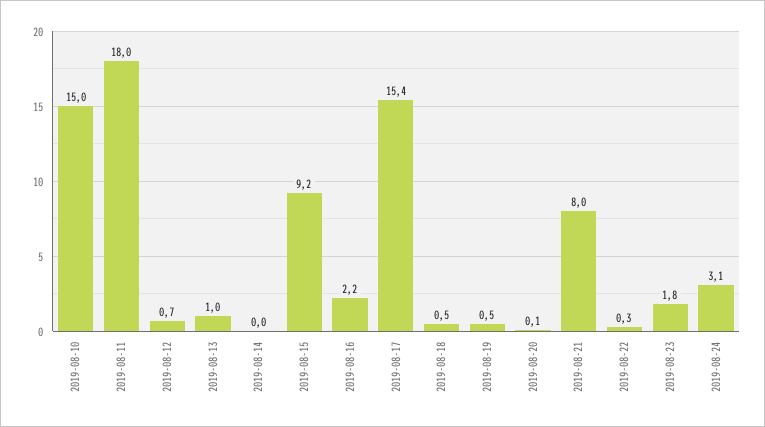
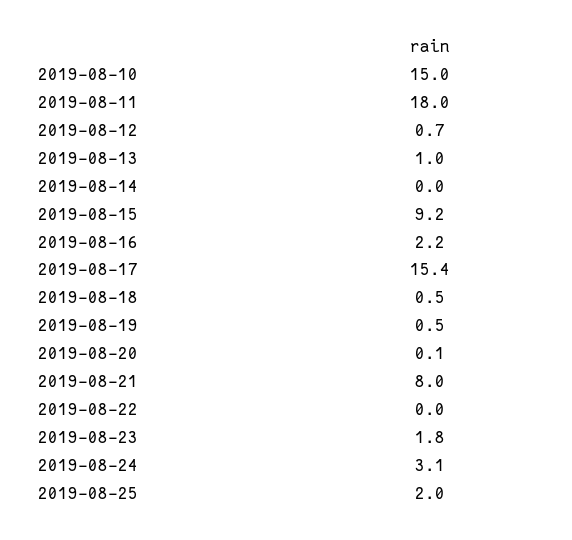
2019-08-22: 0.3 -> 0
2019-08-25: none -> 2

